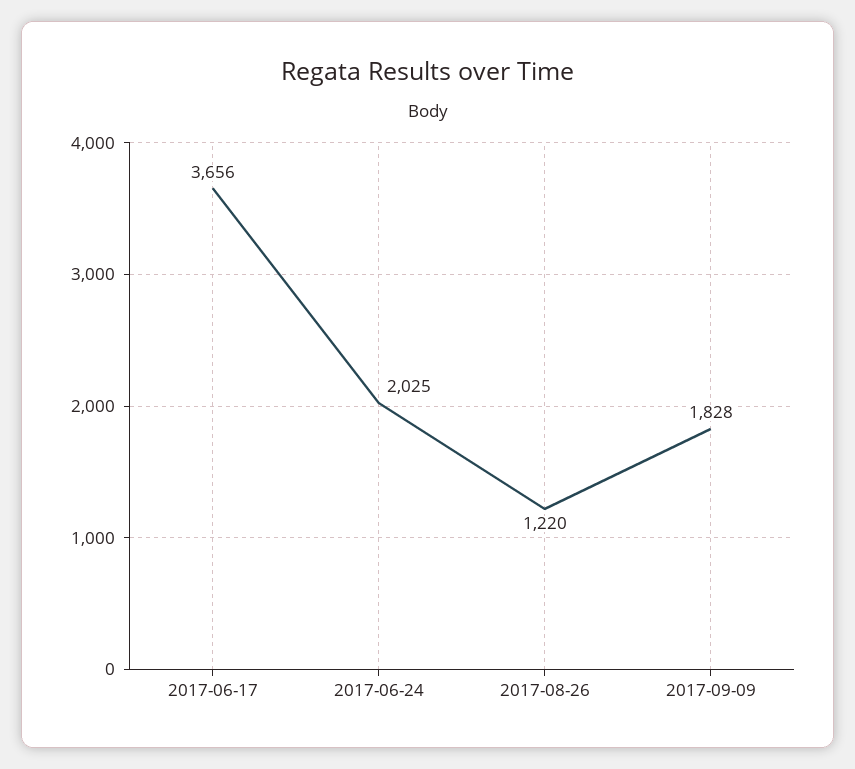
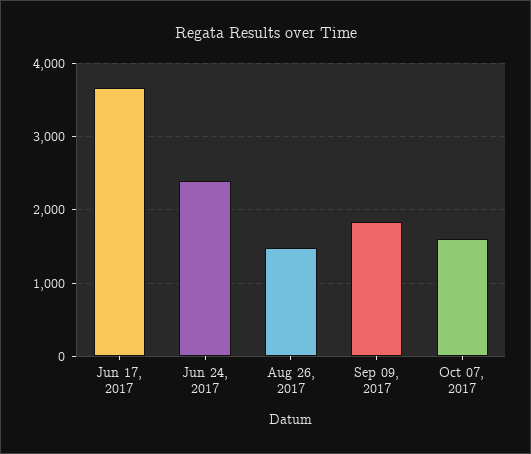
2017-06-24: 2025 -> 2400
2017-08-26: 1220 -> 1500
Oct 07, 2017: none -> 1600

